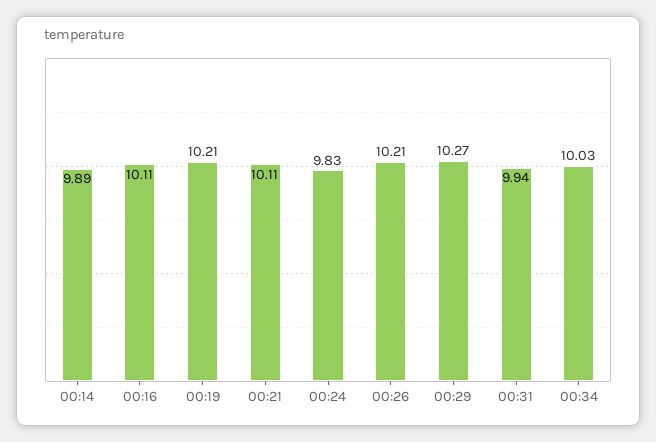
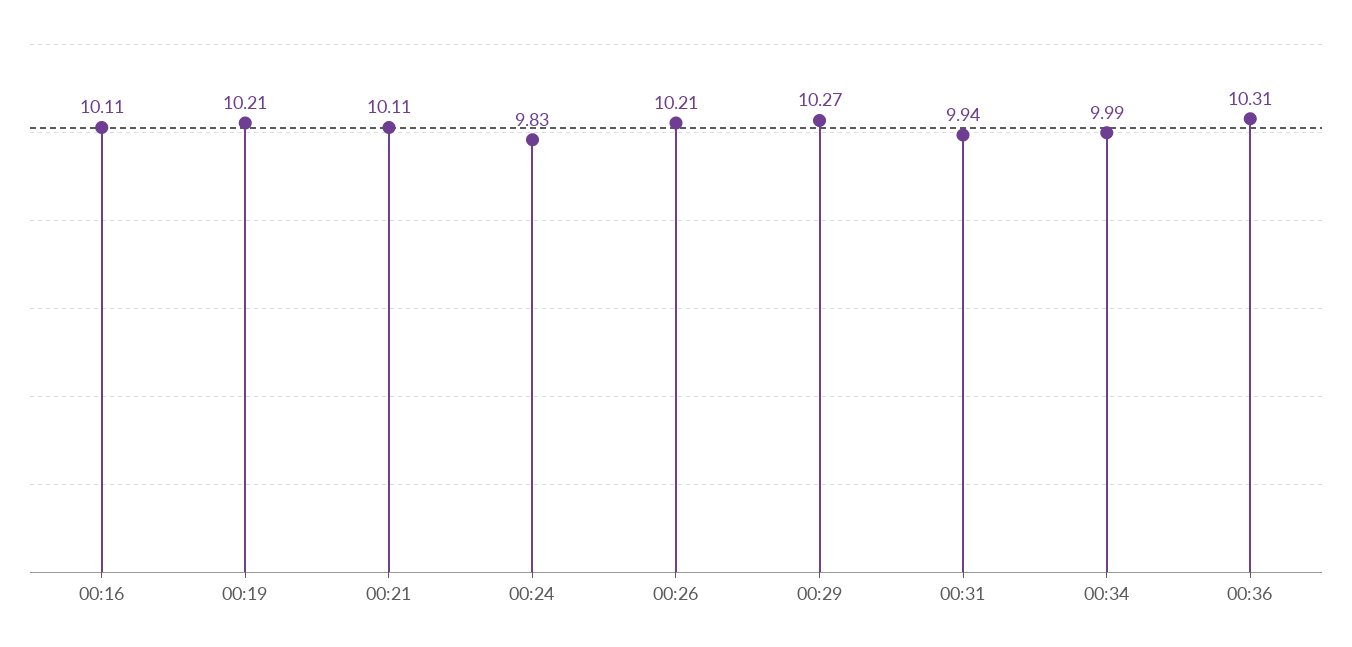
00:14: 9.89 -> none
00:34: 10.03 -> 9.99
00:36: none -> 10.31

